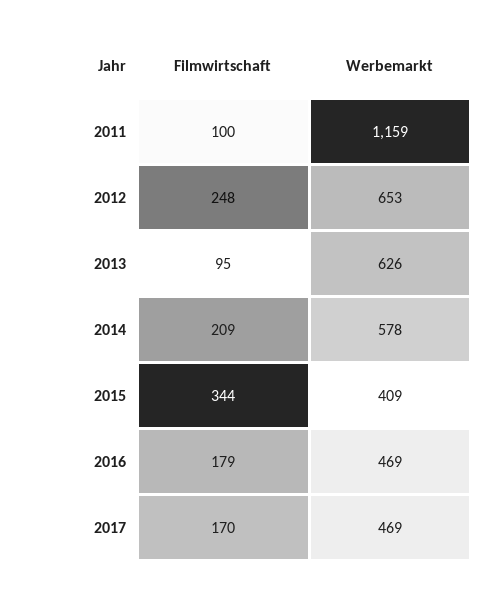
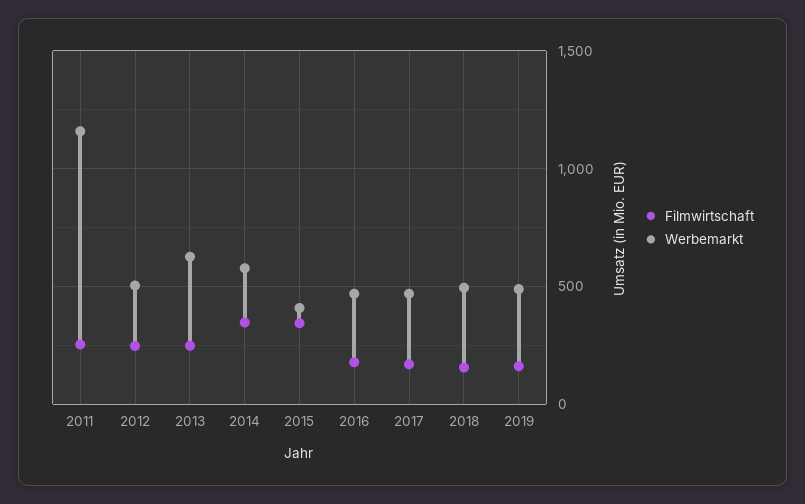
Filmwirtschaft, 2011: 100 -> 250
Werbemarkt, 2012: 653 -> 500
Filmwirtschaft, 2013: 95 -> 250
Filmwirtschaft, 2014: 209 -> 350
Filmwirtschaft, 2018: none -> 150
Werbemarkt, 2018: none -> 500
Filmwirtschaft, 2019: none -> 150
Werbemarkt, 2019: none -> 500

